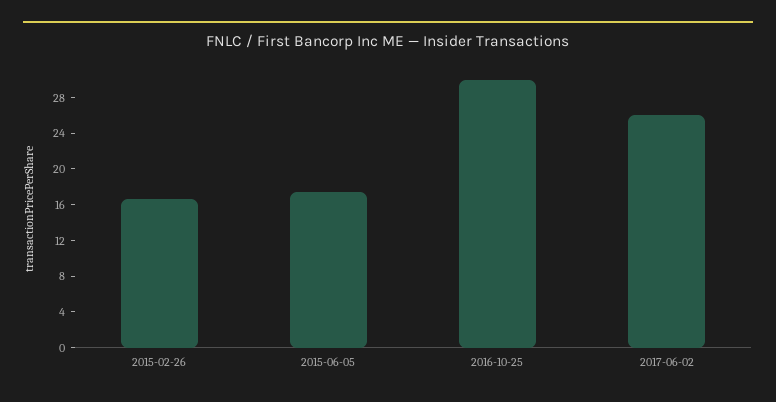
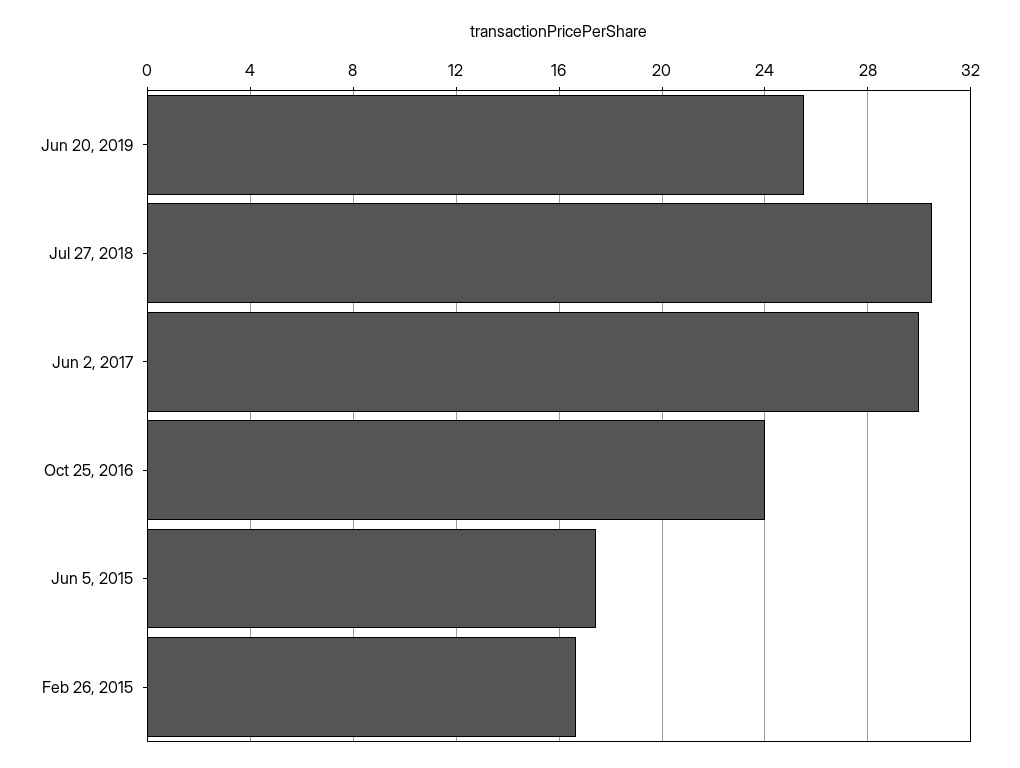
2016-10-25: 30 -> 24
2017-06-02: 26 -> 30
Jun 20, 2019: none -> 25.5
Jul 27, 2018: none -> 30.5

